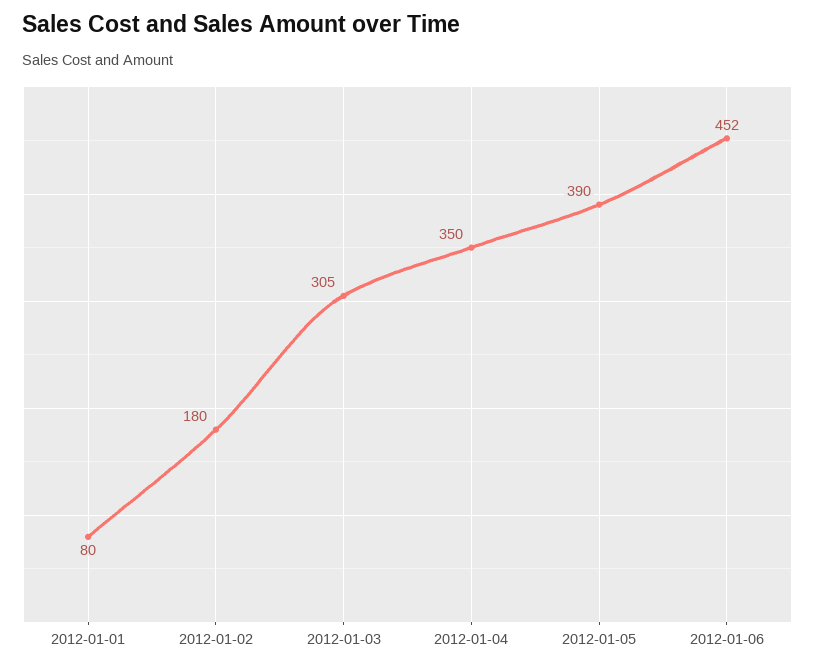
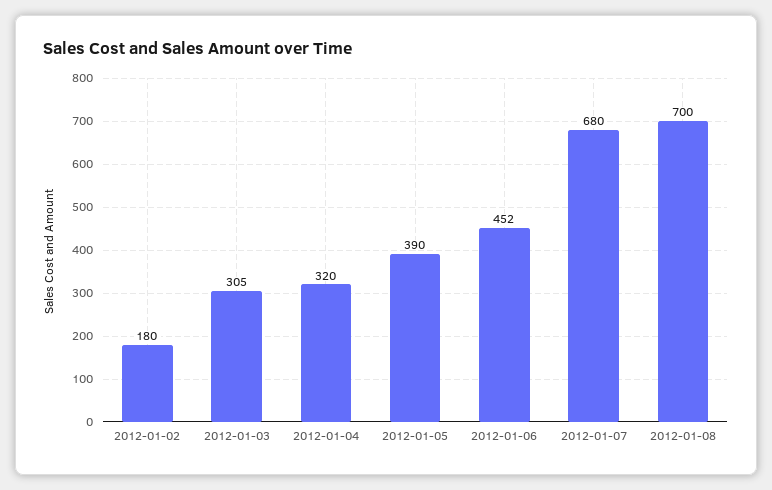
2012-01-01: 80 -> none
2012-01-04: 350 -> 320
2012-01-07: none -> 680
2012-01-08: none -> 700

